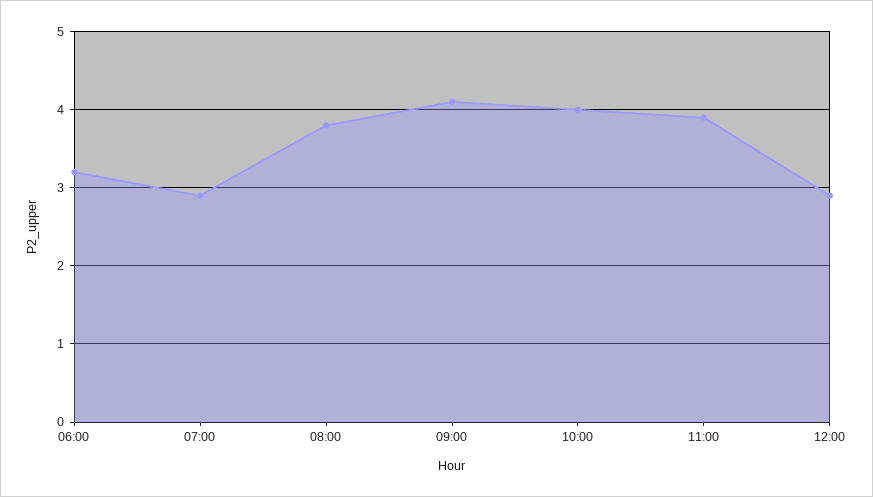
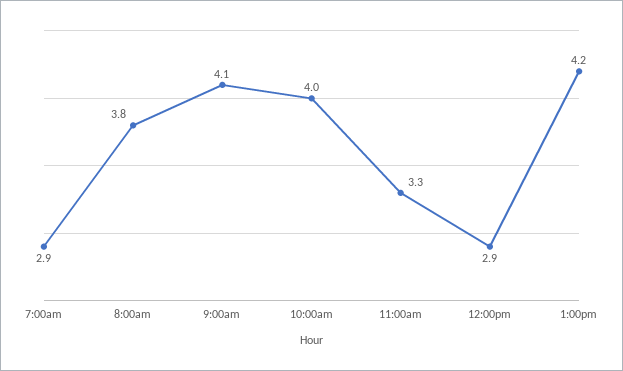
06:00: 3.2 -> none
11:00: 3.9 -> 3.3
1:00pm: none -> 4.2

